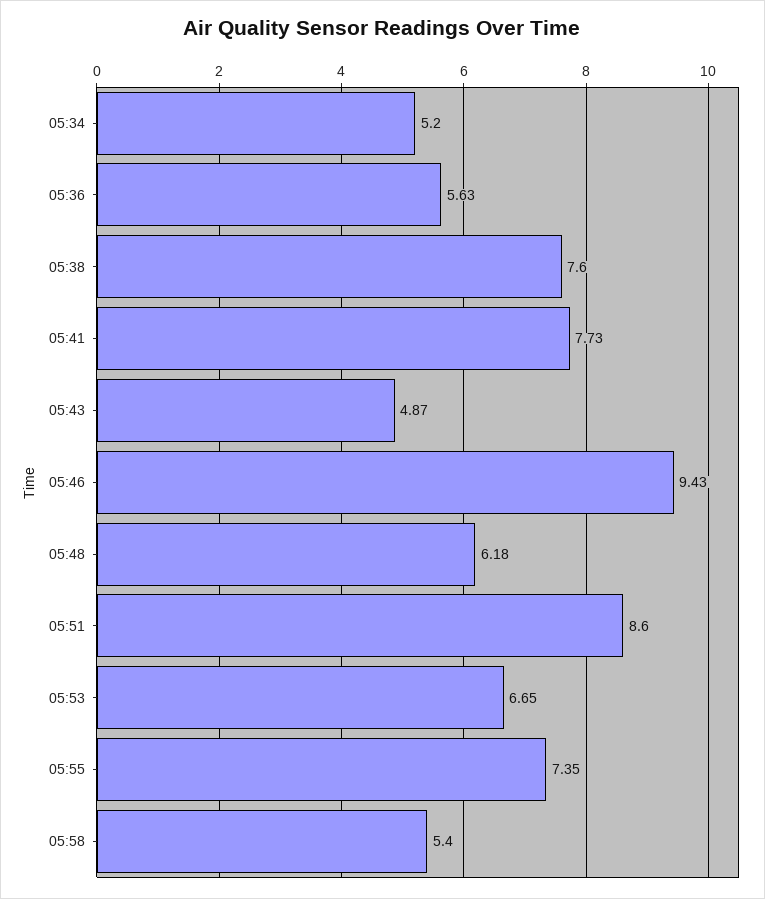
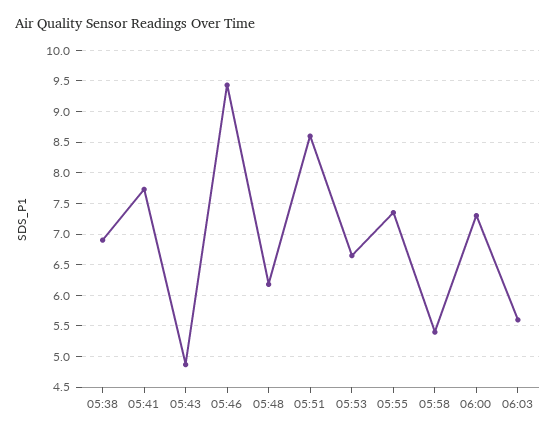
05:34: 5.2 -> none
05:36: 5.63 -> none
05:38: 7.6 -> 6.9
06:00: none -> 7.3
06:03: none -> 5.6

